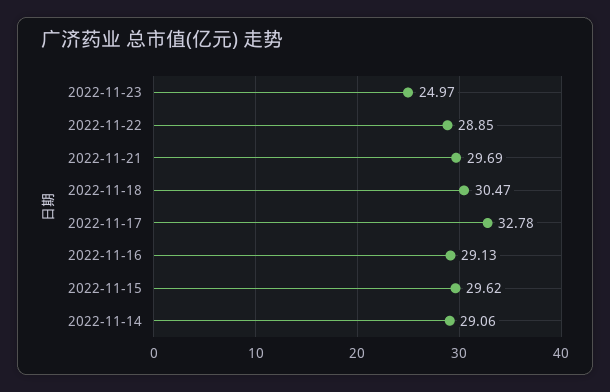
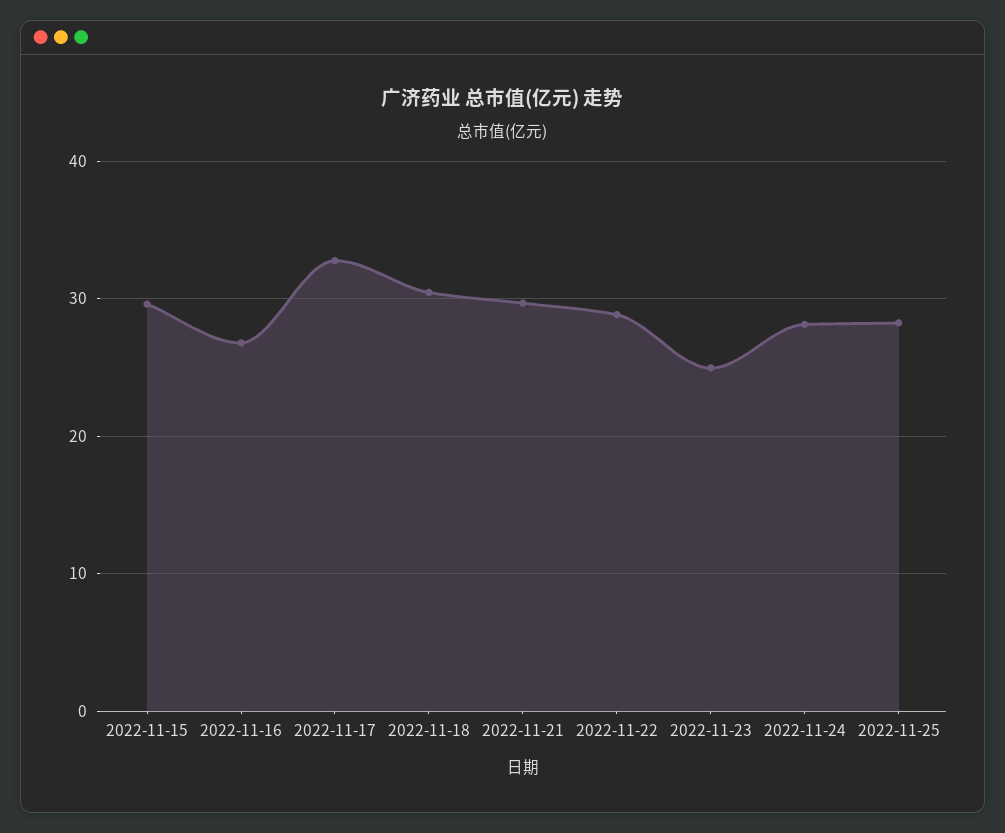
2022-11-16: 29.13 -> 27
2022-11-14: 29.06 -> none
2022-11-24: none -> 28
2022-11-25: none -> 28

